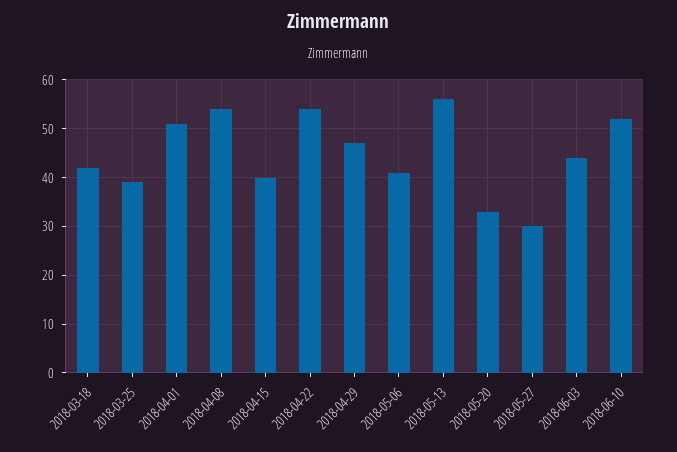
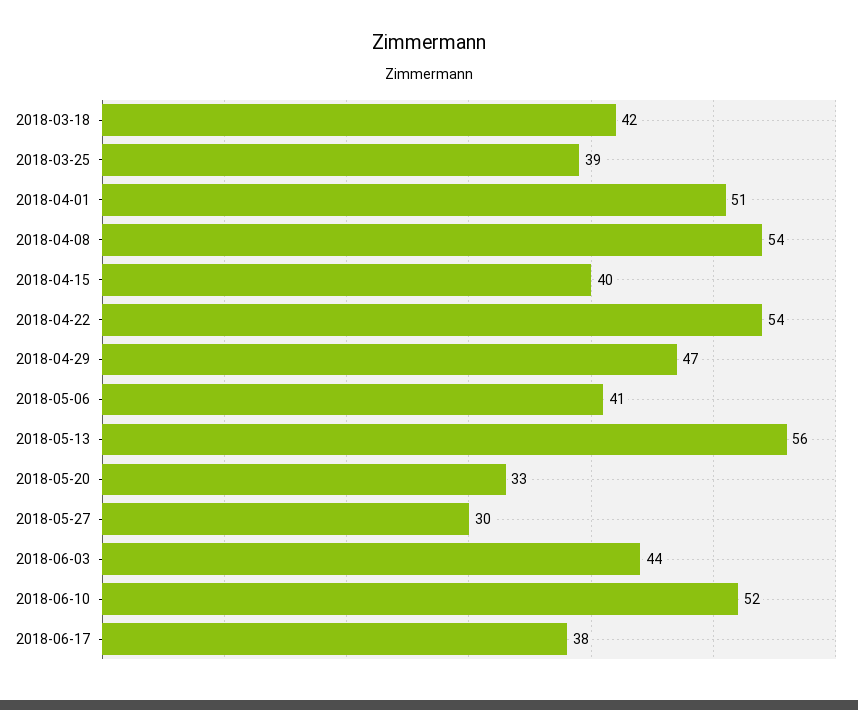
2018-06-17: none -> 38

